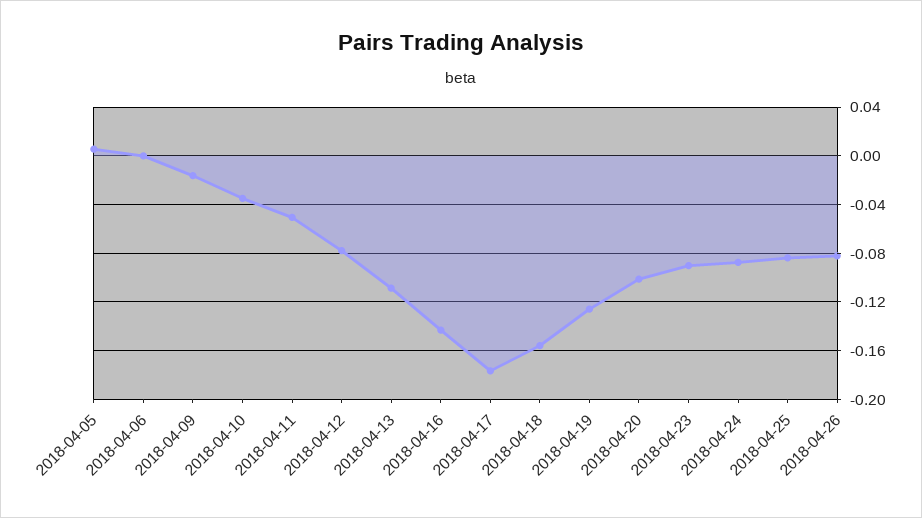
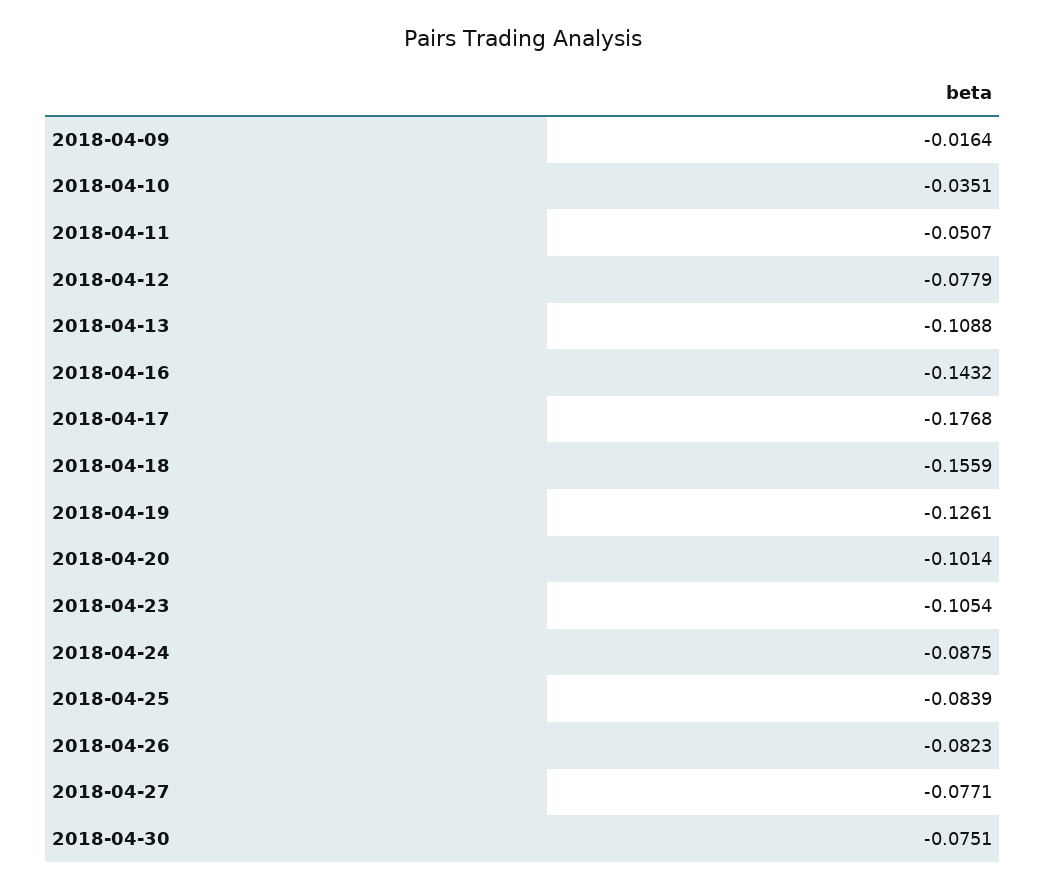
2018-04-05: 0.005 -> none
2018-04-06: 0 -> none
2018-04-23: -0.09 -> -0.1054
2018-04-27: none -> -0.0771
2018-04-30: none -> -0.0751

